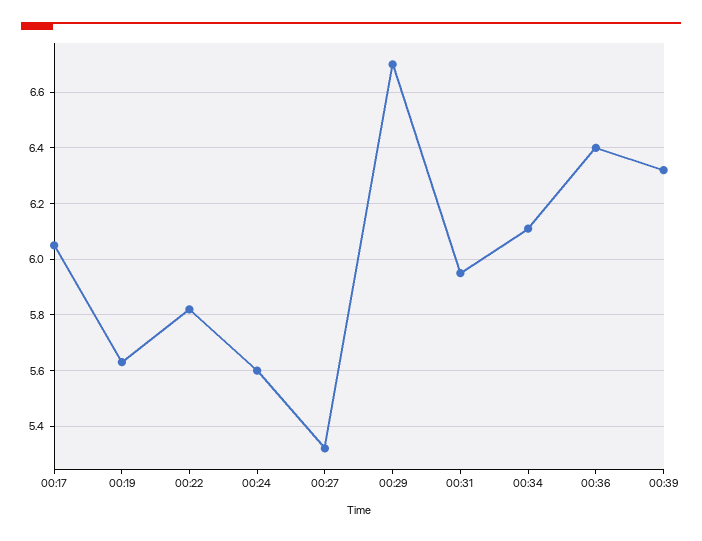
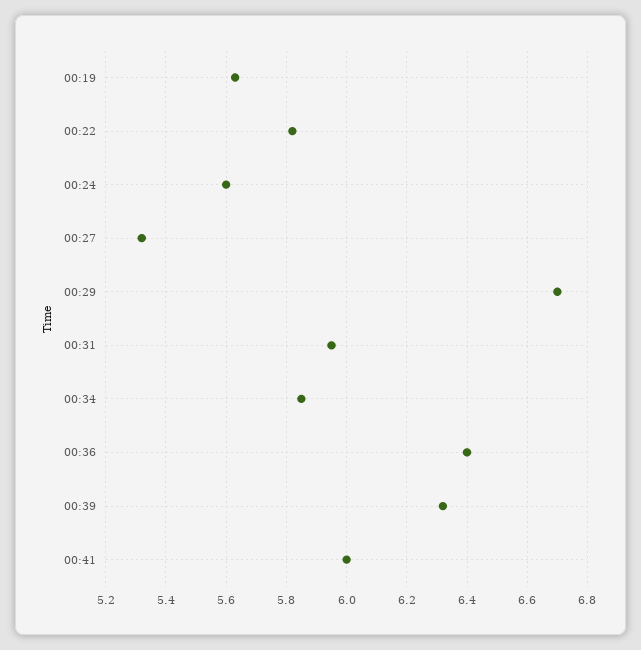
00:17: 6.05 -> none
00:34: 6.1 -> 5.85
00:41: none -> 6

